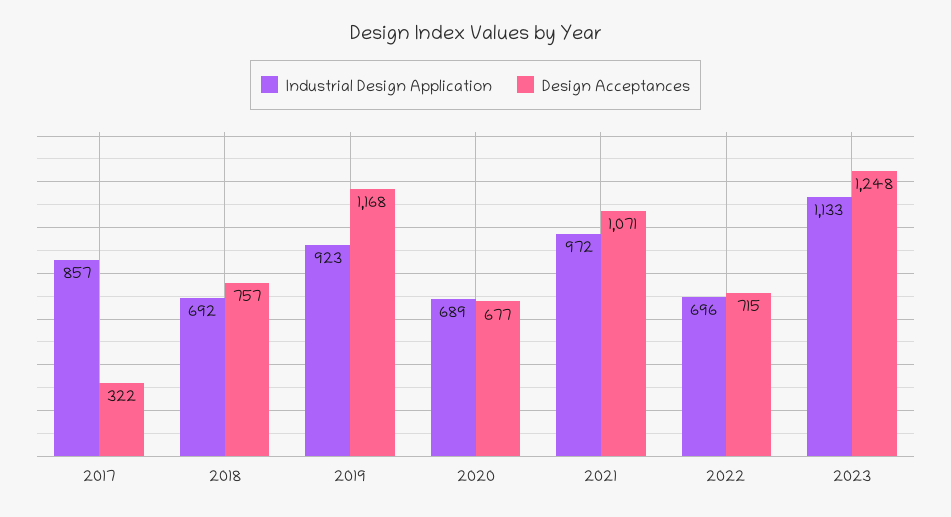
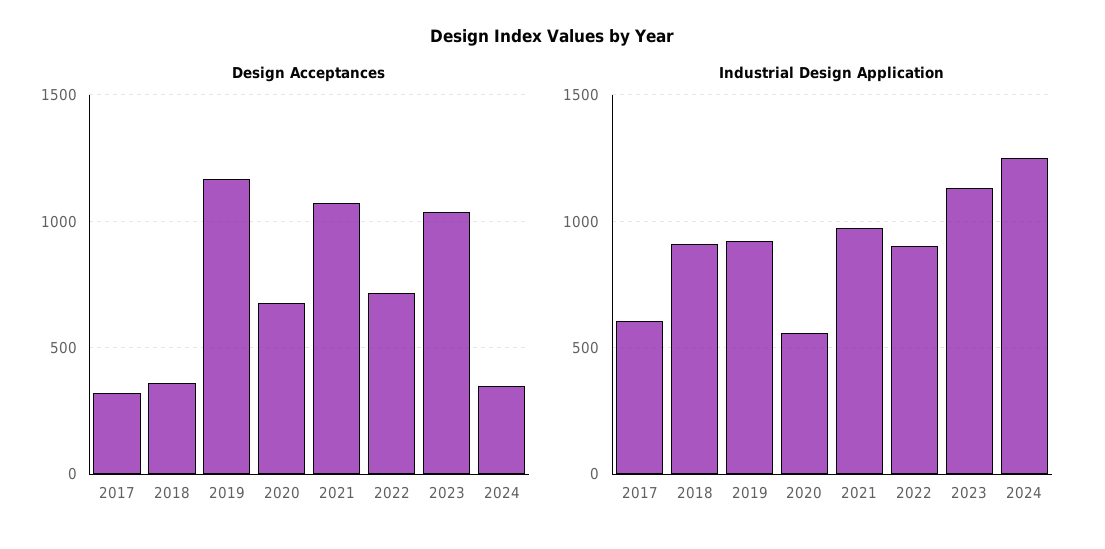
Industrial Design Application, 2017: 857 -> 600
Industrial Design Application, 2018: 692 -> 900
Design Acceptances, 2018: 757 -> 350
Industrial Design Application, 2020: 689 -> 550
Industrial Design Application, 2022: 696 -> 900
Design Acceptances, 2023: 1248 -> 1050
Design Acceptances, 2024: none -> 350
Industrial Design Application, 2024: none -> 1250

